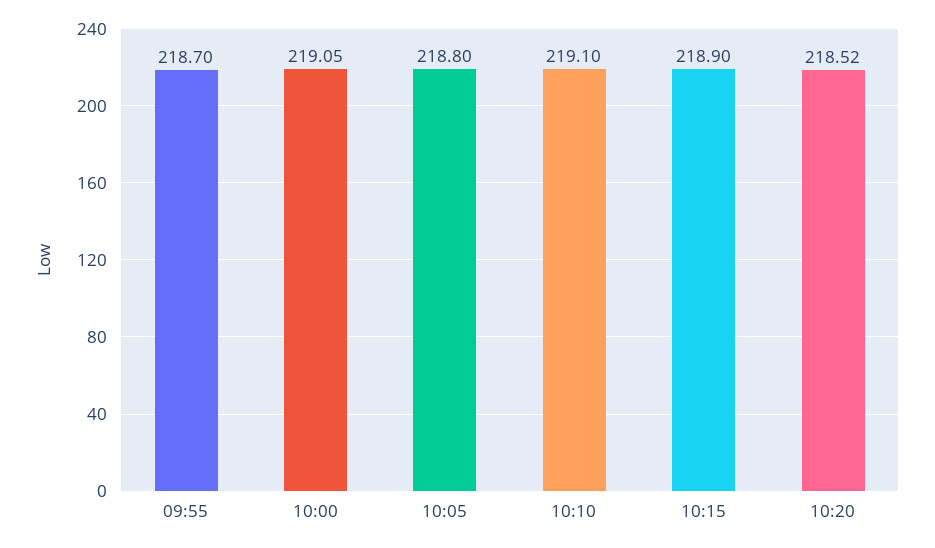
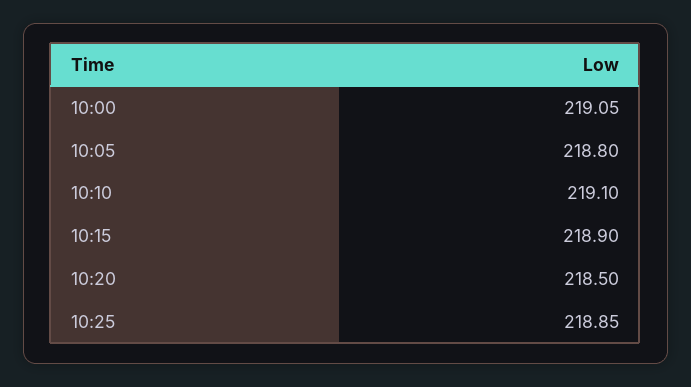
09:55: 218.7 -> none
10:20: 218.52 -> 218.5
10:25: none -> 218.85

